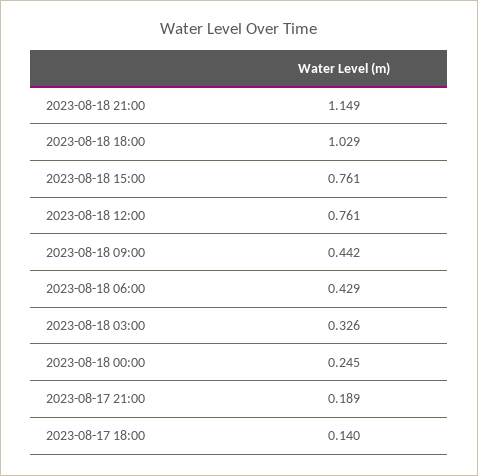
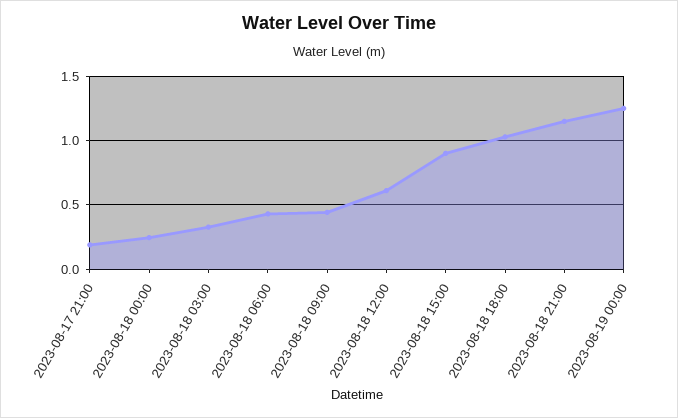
2023-08-18 15:00: 0.761 -> 0.9
2023-08-18 12:00: 0.761 -> 0.6
2023-08-17 18:00: 0.14 -> none
2023-08-19 00:00: none -> 1.25

